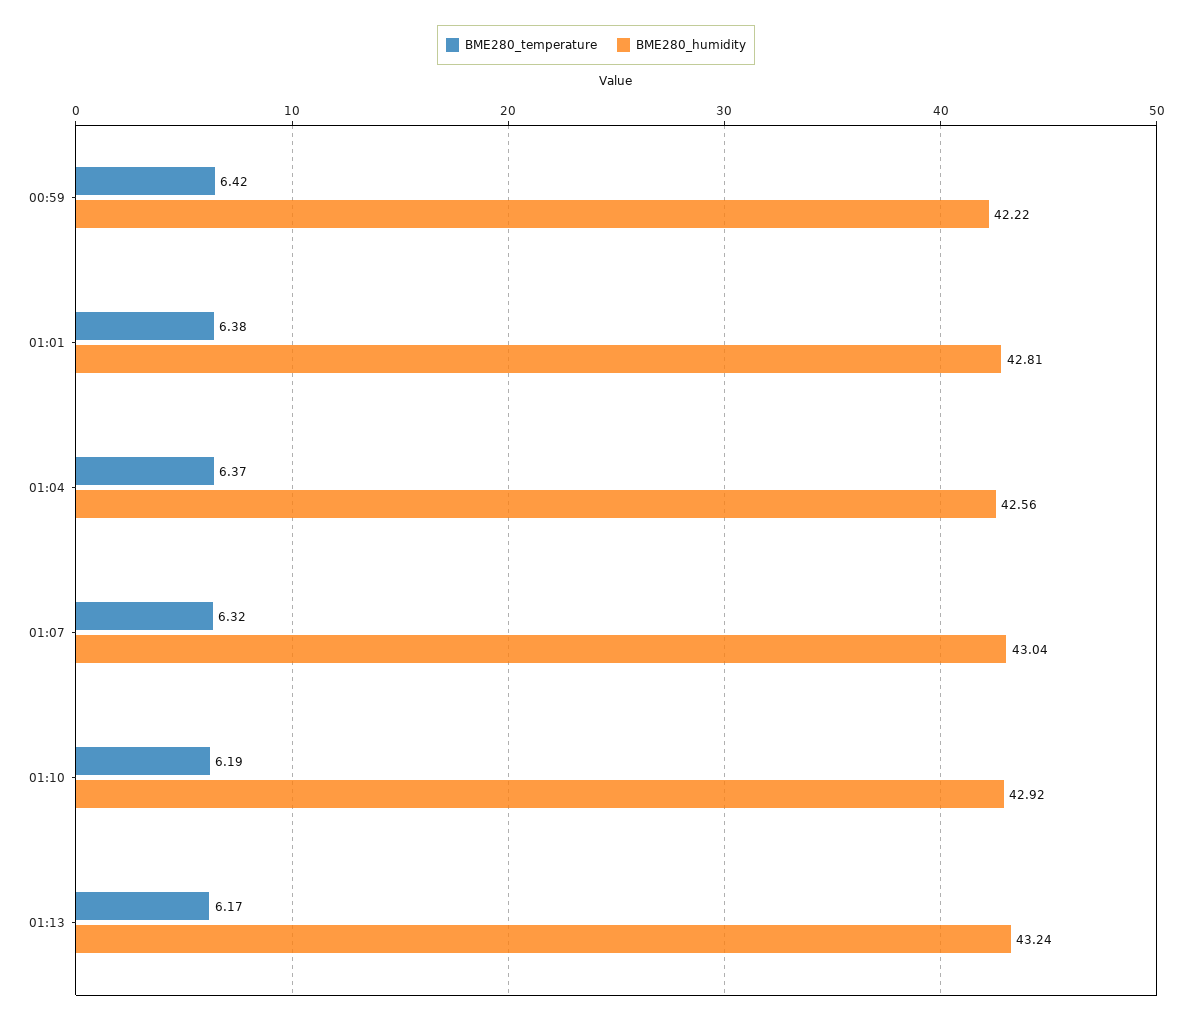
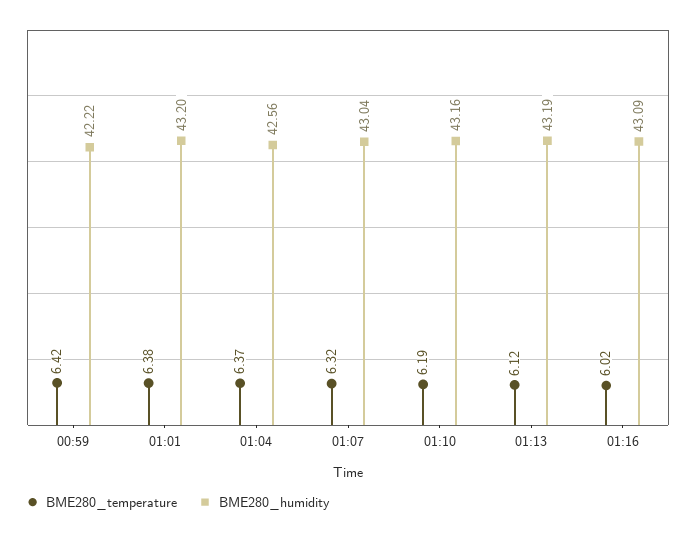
BME280_humidity, 01:01: 42.81 -> 43.2
BME280_humidity, 01:10: 42.92 -> 43.16
BME280_temperature, 01:13: 6.17 -> 6.12
BME280_humidity, 01:13: 43.24 -> 43.19
BME280_temperature, 01:16: none -> 6.02
BME280_humidity, 01:16: none -> 43.09

